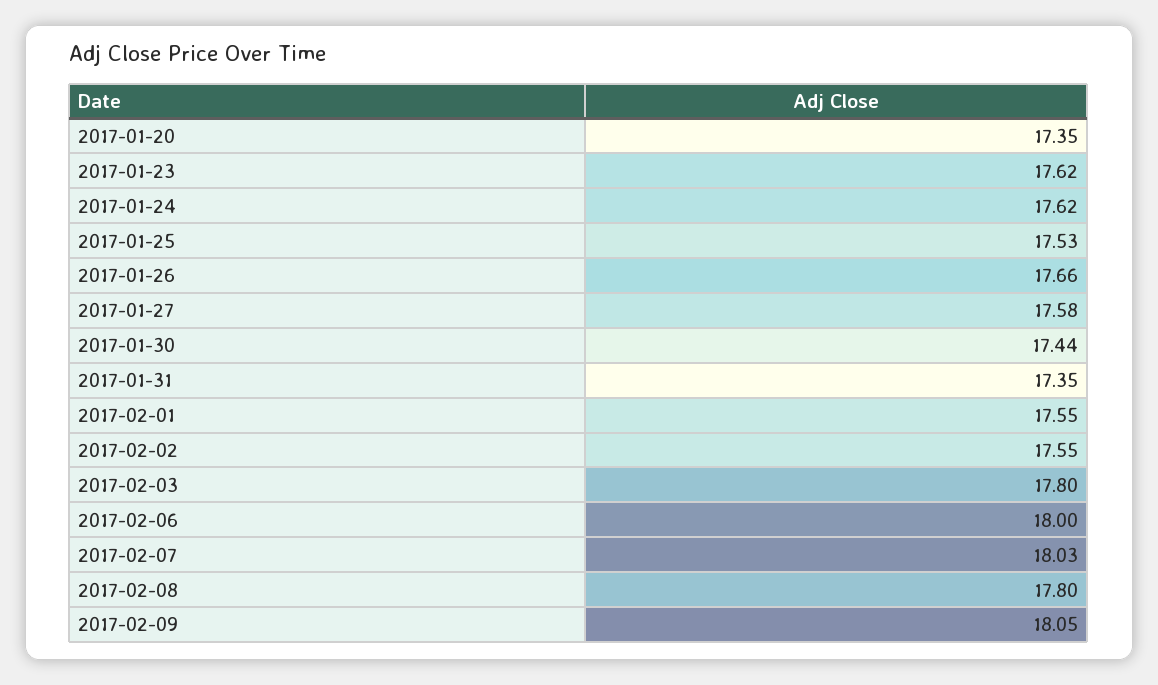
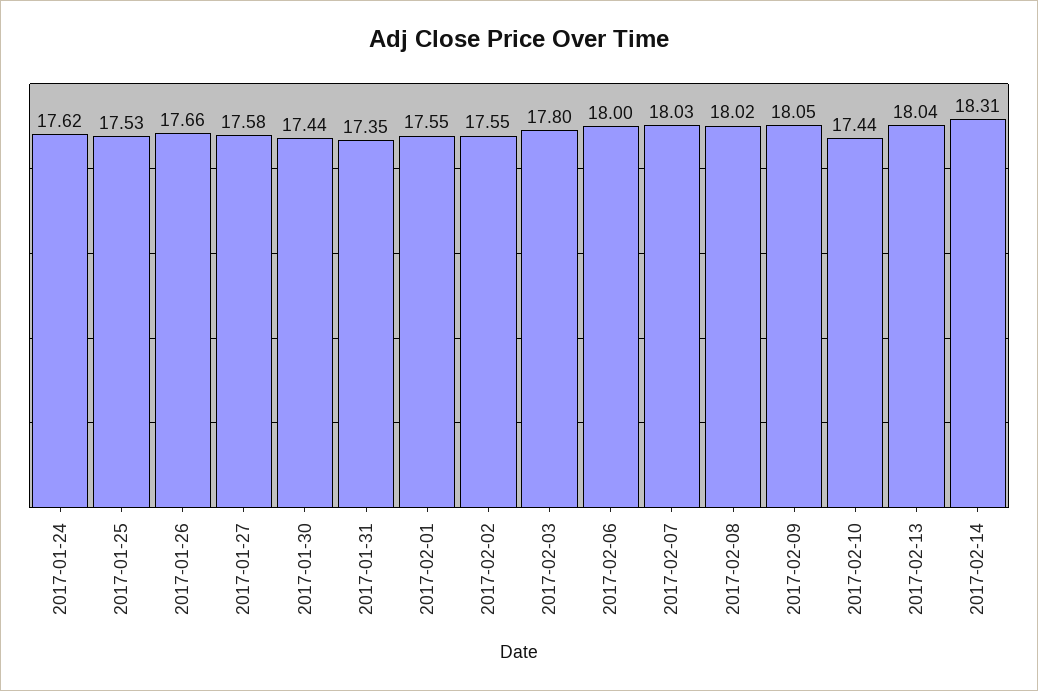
2017-01-20: 17.35 -> none
2017-01-23: 17.62 -> none
2017-02-08: 17.8 -> 18.02
2017-02-10: none -> 17.44
2017-02-13: none -> 18.04
2017-02-14: none -> 18.31

